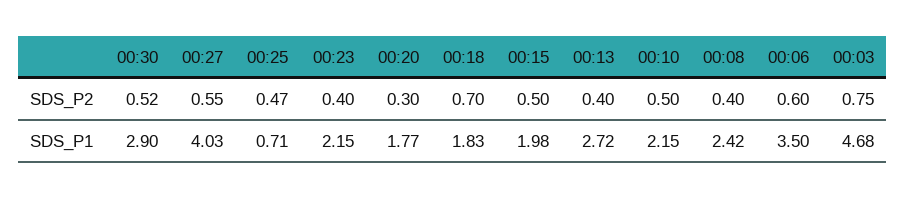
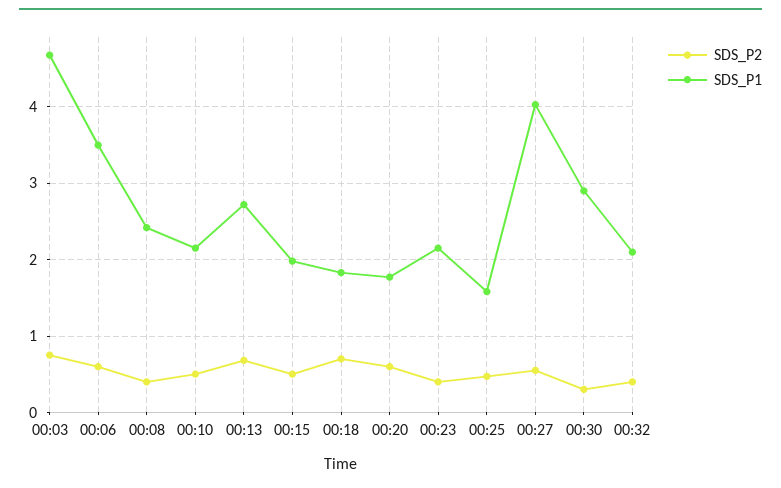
SDS_P2, 00:30: 0.52 -> 0.3
SDS_P2, 00:20: 0.3 -> 0.6
SDS_P2, 00:13: 0.4 -> 0.7
SDS_P1, 00:25: 0.71 -> 1.6
SDS_P2, 00:32: none -> 0.4
SDS_P1, 00:32: none -> 2.1

